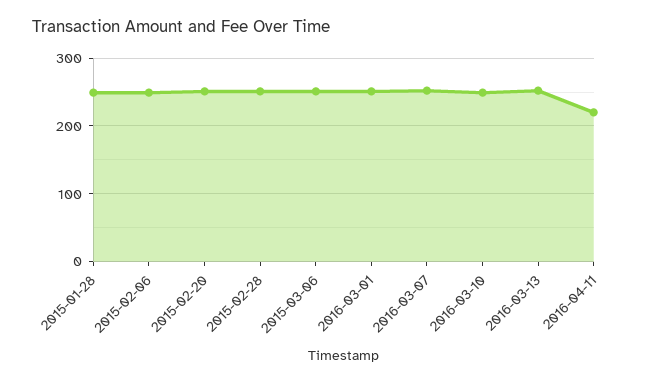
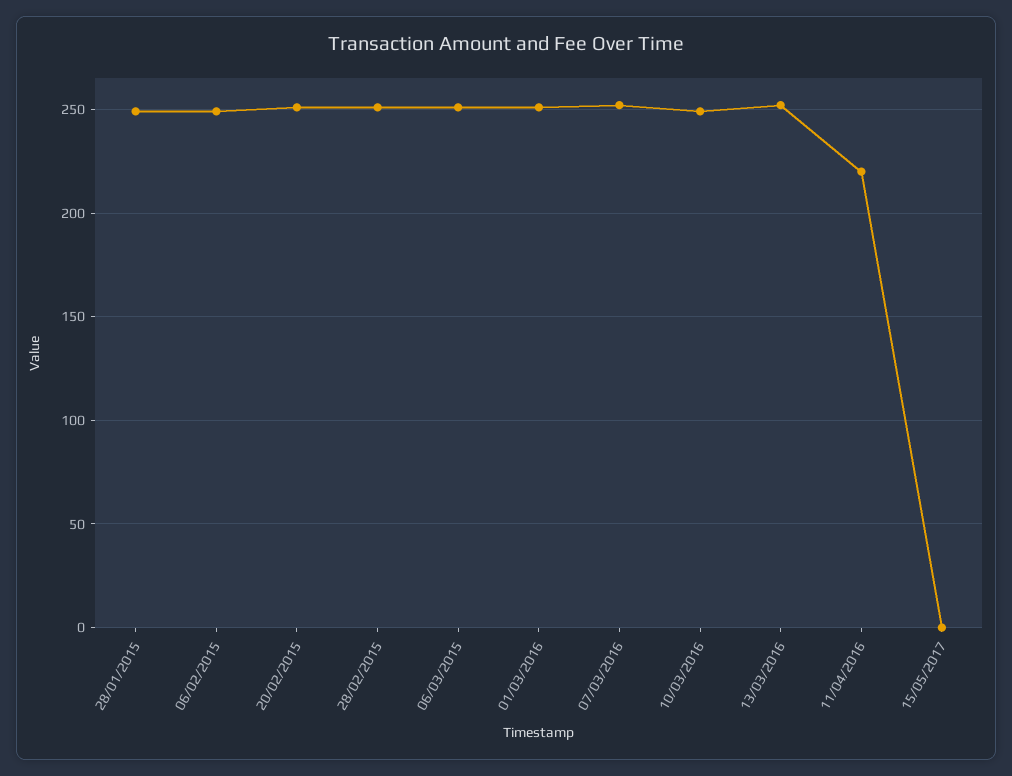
15/05/2017: none -> 0

